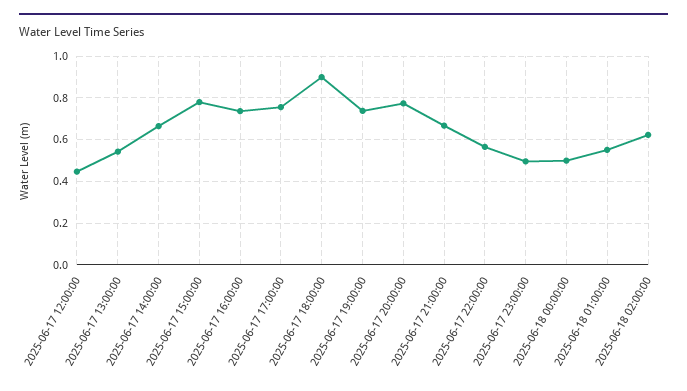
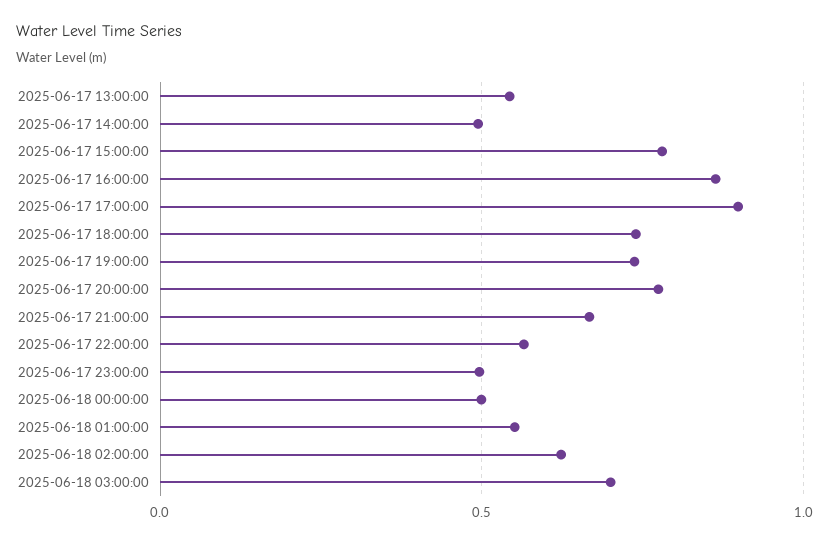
2025-06-17 12:00:00: 0.45 -> none
2025-06-17 14:00:00: 0.65 -> 0.5
2025-06-17 16:00:00: 0.75 -> 0.85
2025-06-17 17:00:00: 0.75 -> 0.9
2025-06-17 18:00:00: 0.9 -> 0.75
2025-06-18 03:00:00: none -> 0.7

